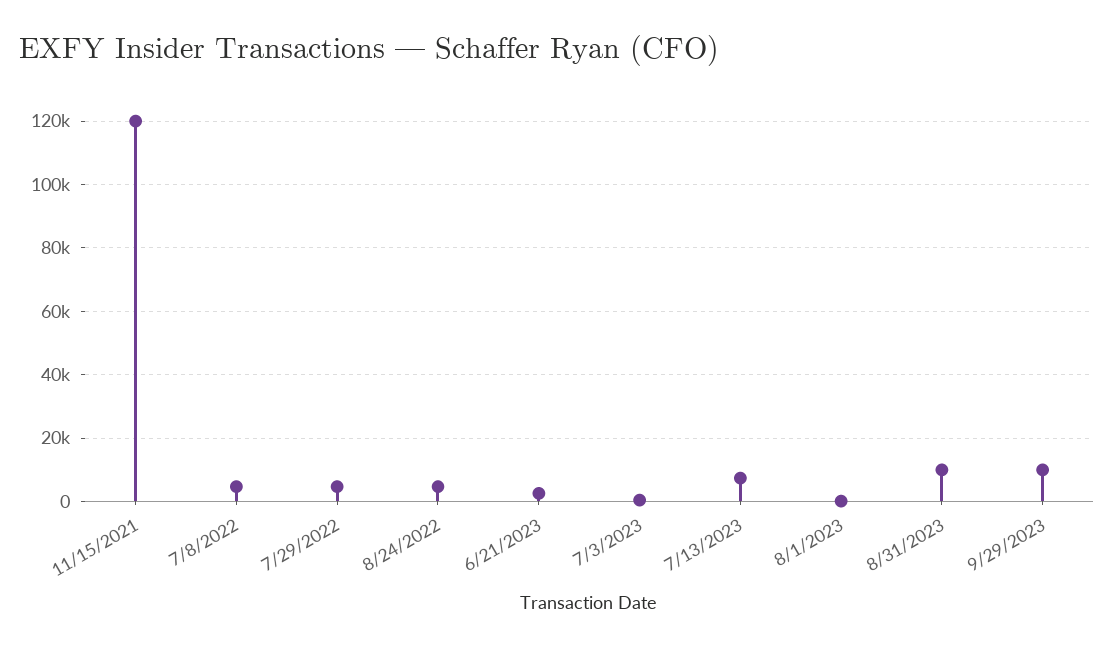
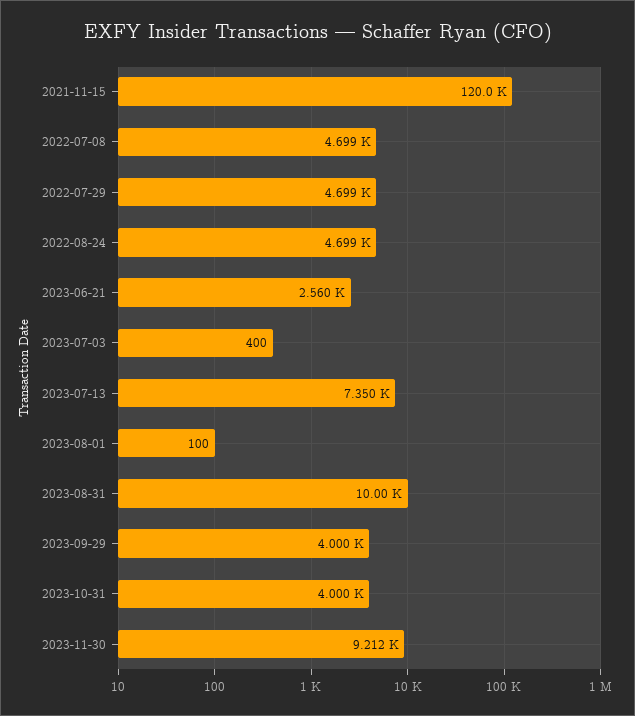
9/29/2023: 10000 -> 4000
2023-10-31: none -> 4000
2023-11-30: none -> 9212

